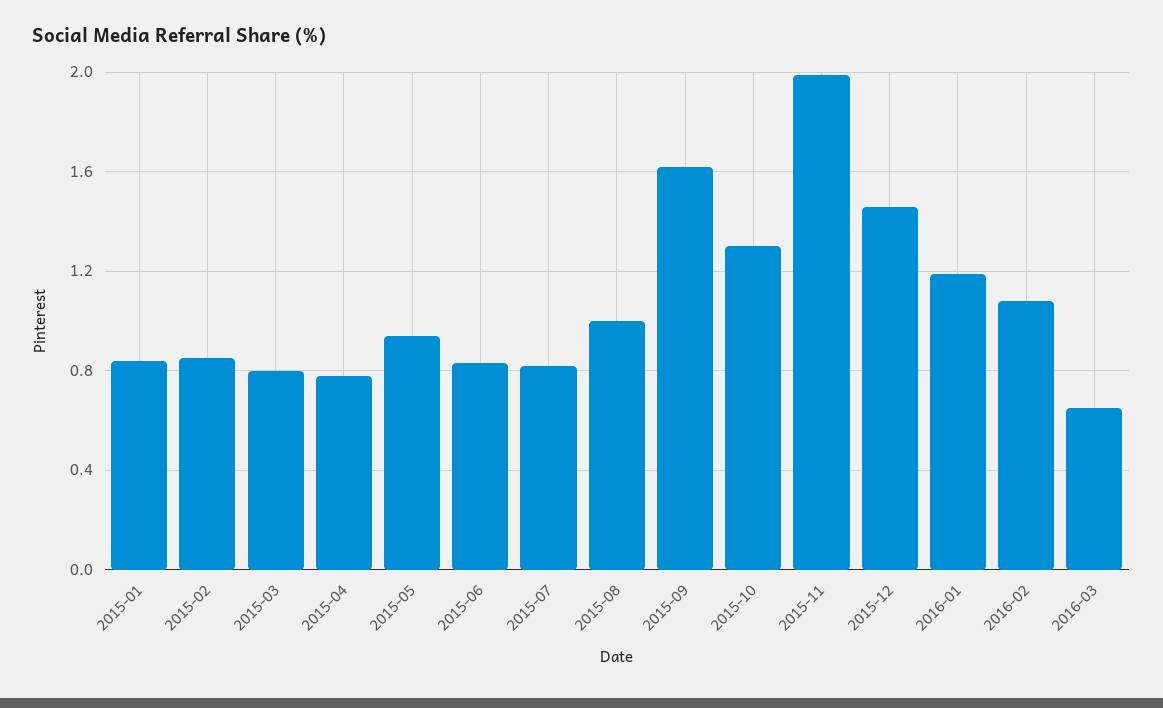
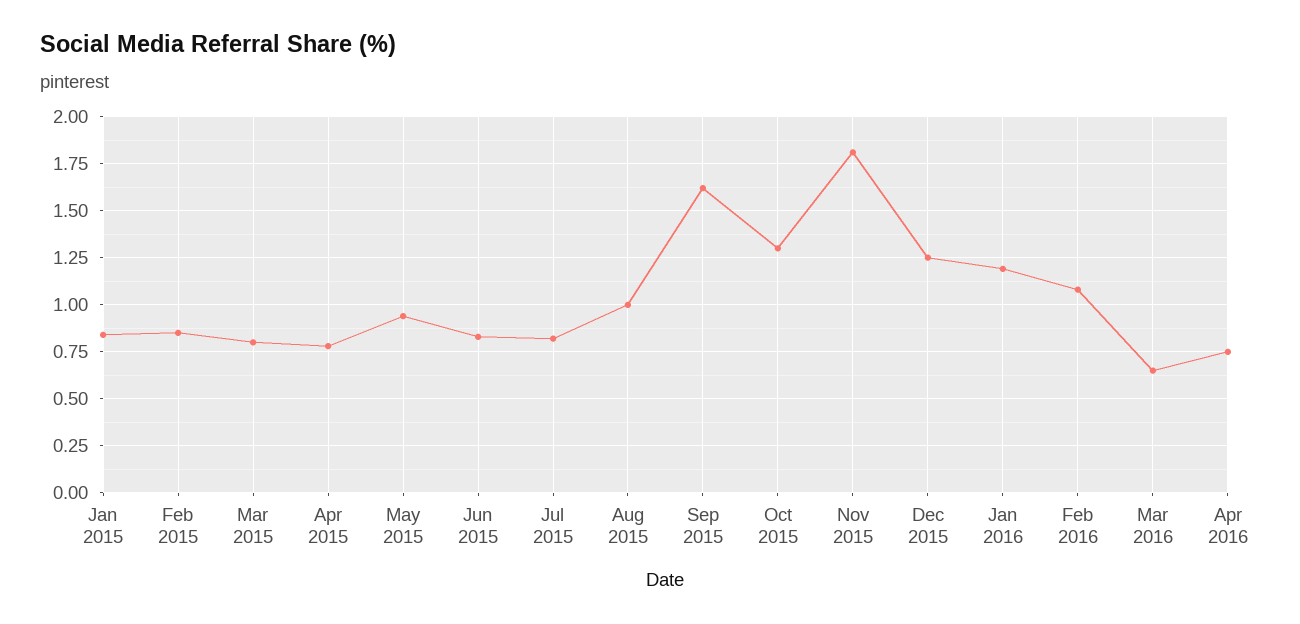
2015-11: 2 -> 1.8
2015-12: 1.45 -> 1.25
Apr 2016: none -> 0.75

